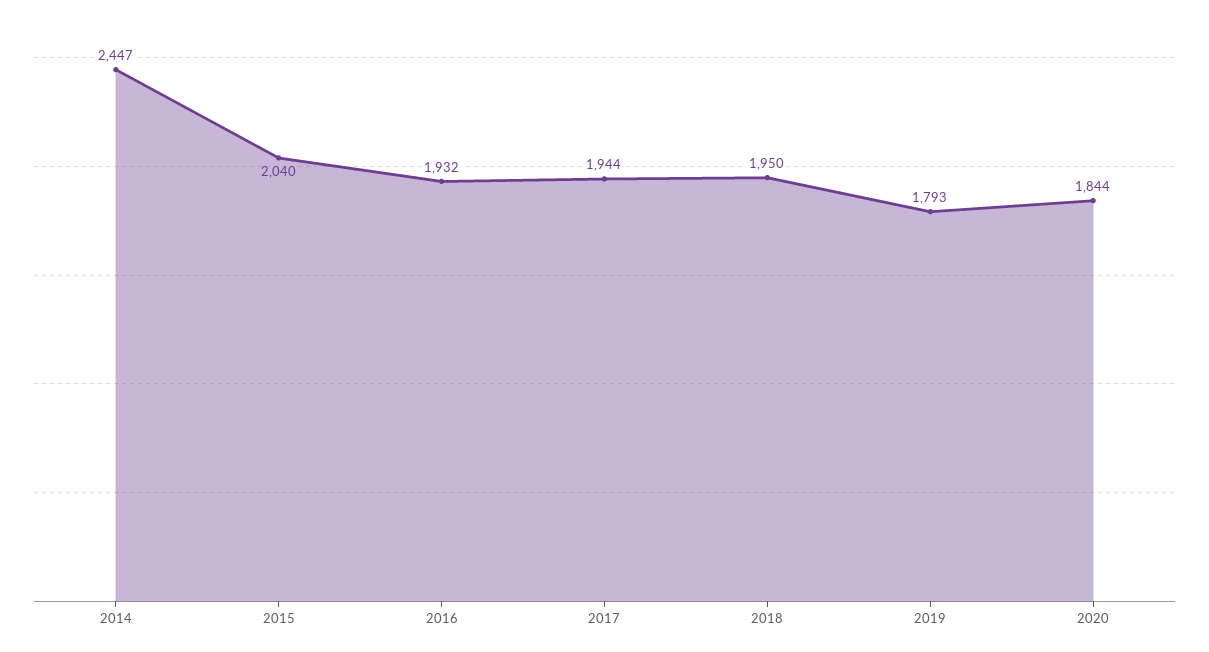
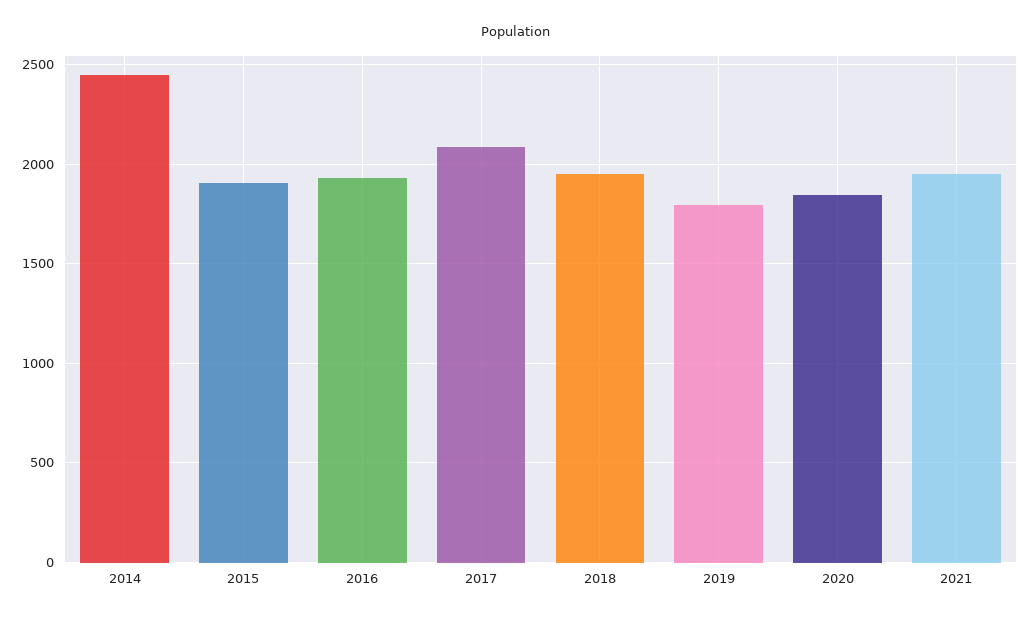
2015: 2040 -> 1900
2017: 1944 -> 2100
2021: none -> 1950

